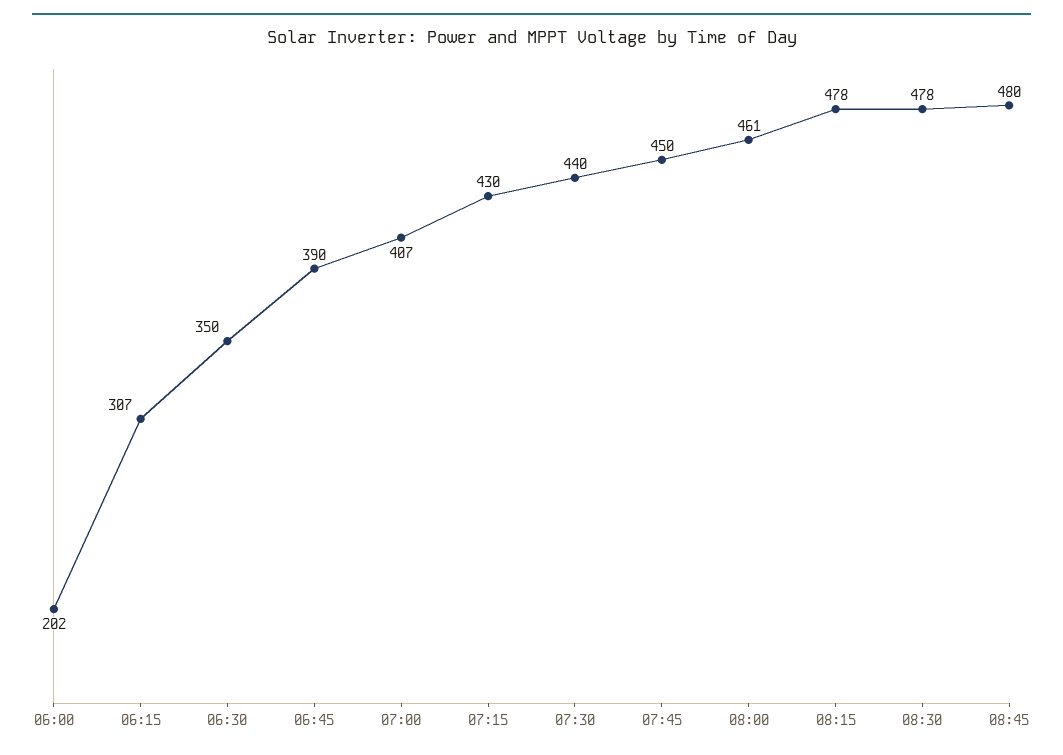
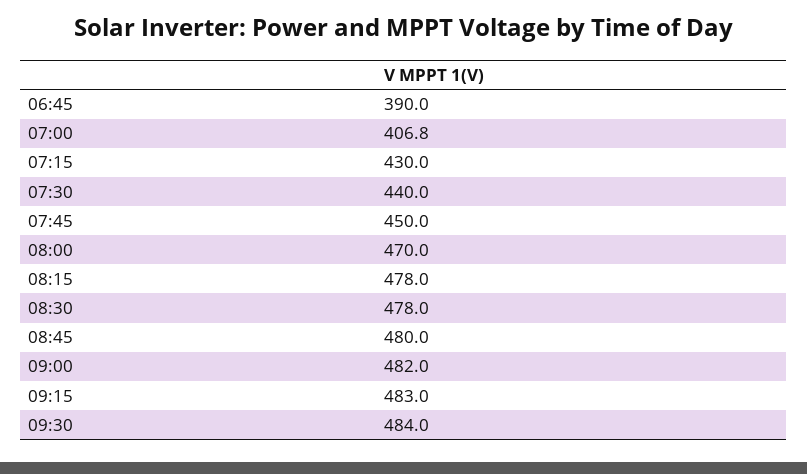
06:00: 202 -> none
06:15: 307 -> none
06:30: 350 -> none
08:00: 461 -> 470
09:00: none -> 482
09:15: none -> 483
09:30: none -> 484

